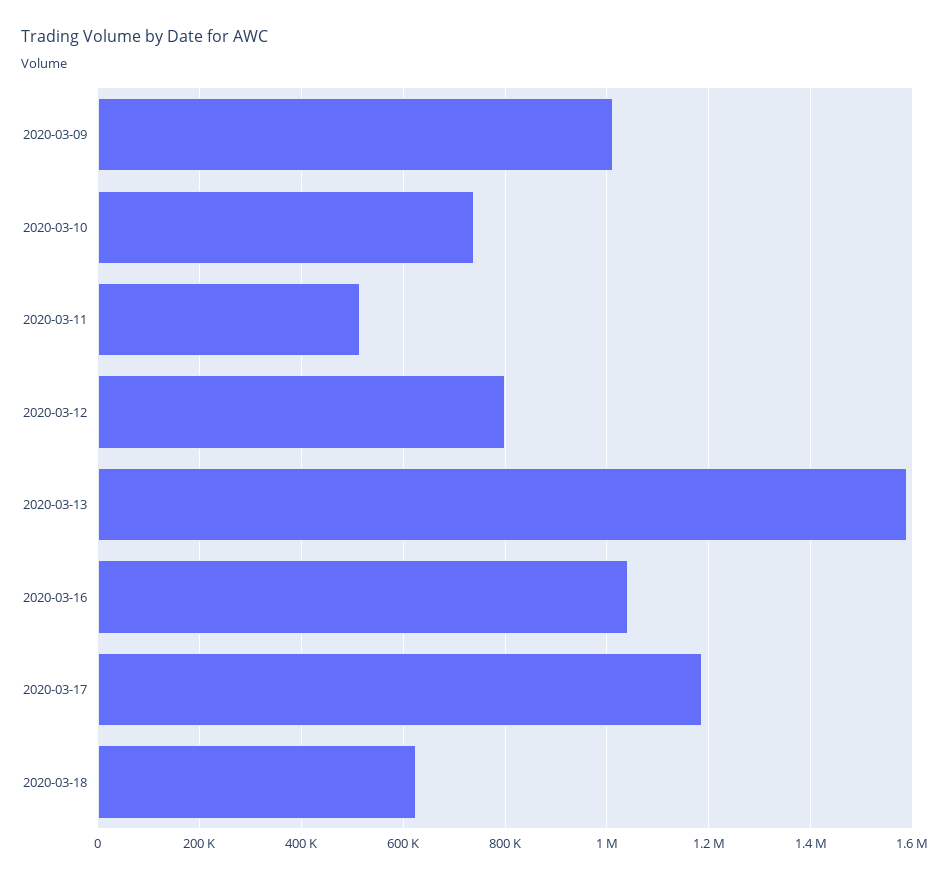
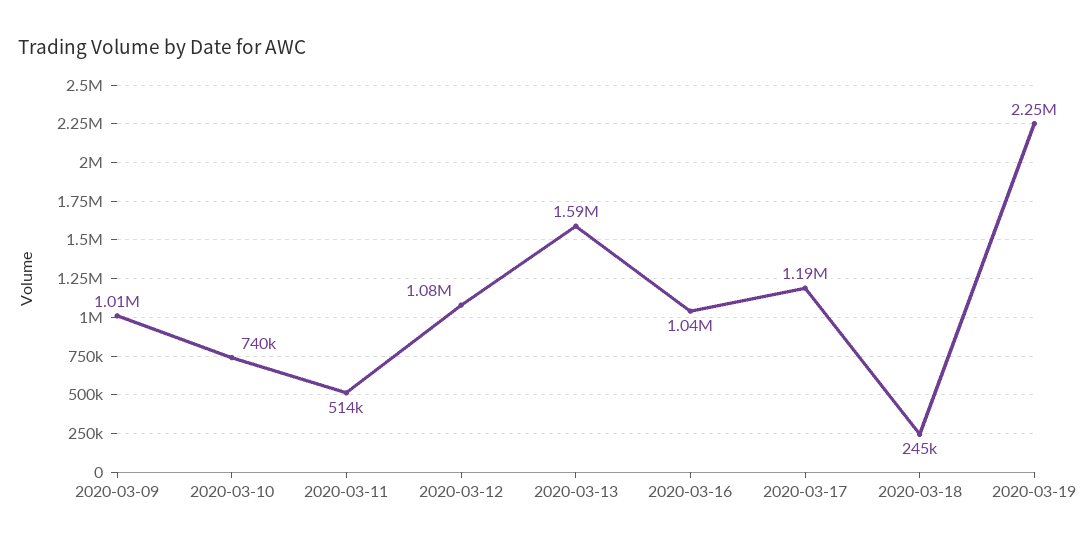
2020-03-12: 800000 -> 1080000
2020-03-18: 620000 -> 245000
2020-03-19: none -> 2250000

